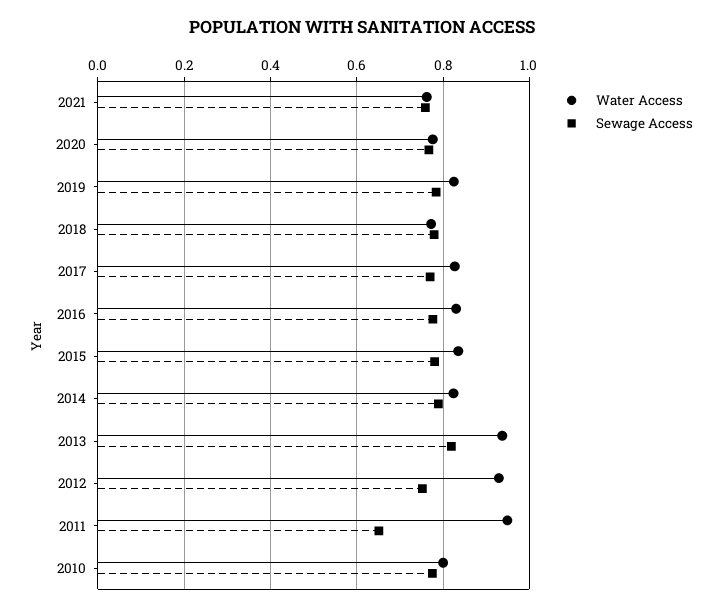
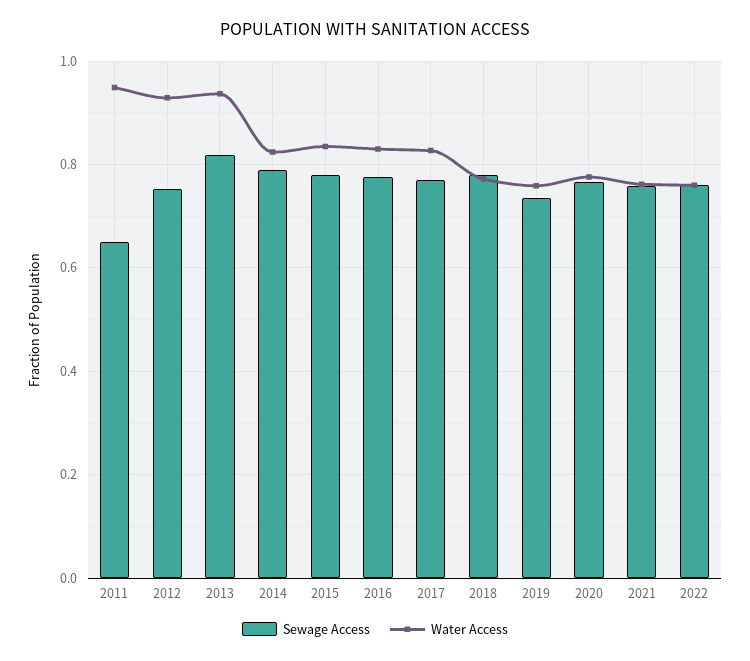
Water Access, 2019: 0.82 -> 0.76
Sewage Access, 2019: 0.78 -> 0.74
Water Access, 2010: 0.8 -> none
Sewage Access, 2010: 0.78 -> none
Sewage Access, 2022: none -> 0.76
Water Access, 2022: none -> 0.76

